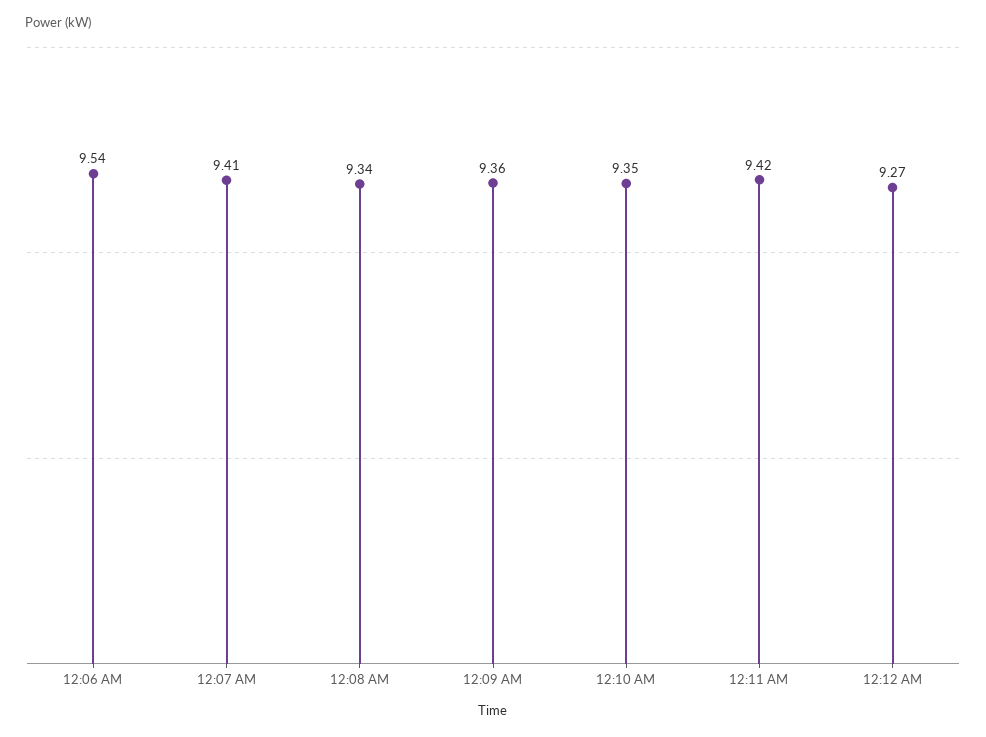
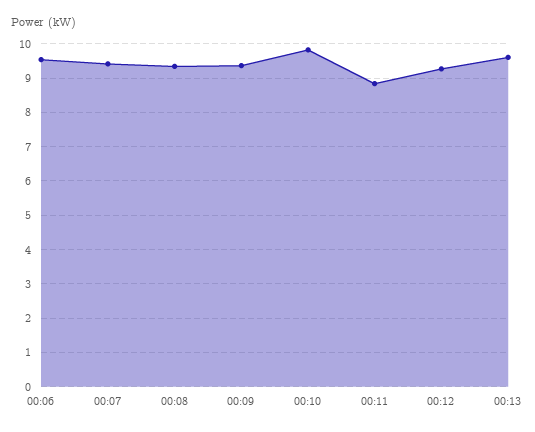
12:10 AM: 9.35 -> 9.8
12:11 AM: 9.42 -> 8.8
00:13: none -> 9.6

